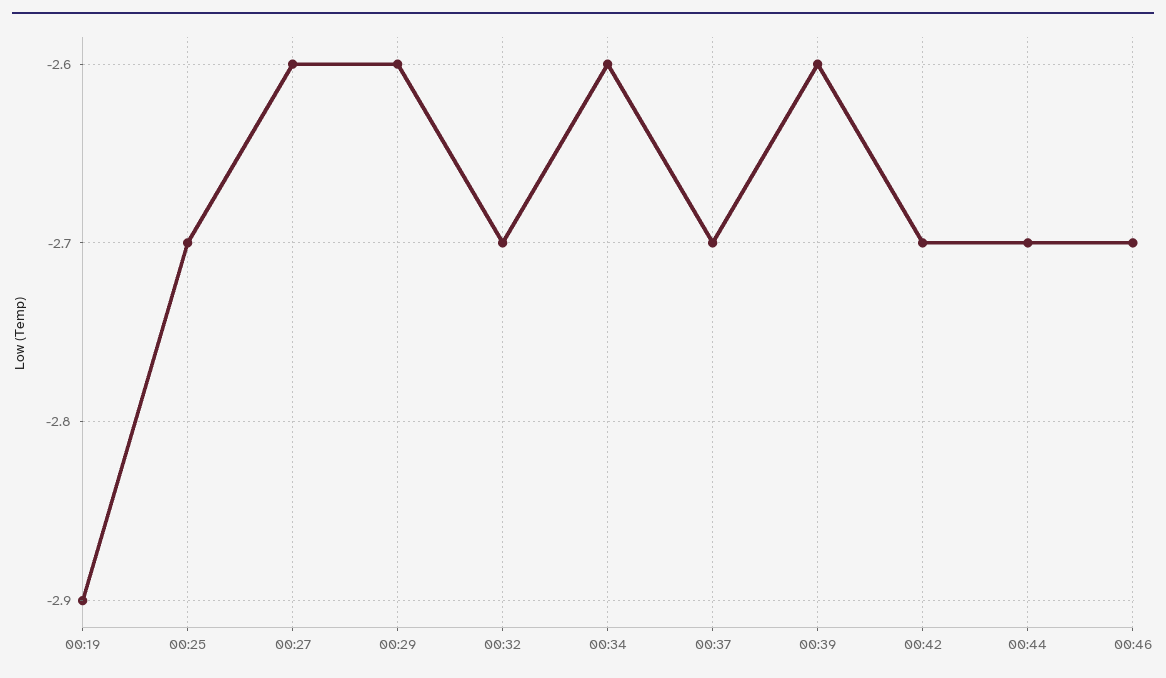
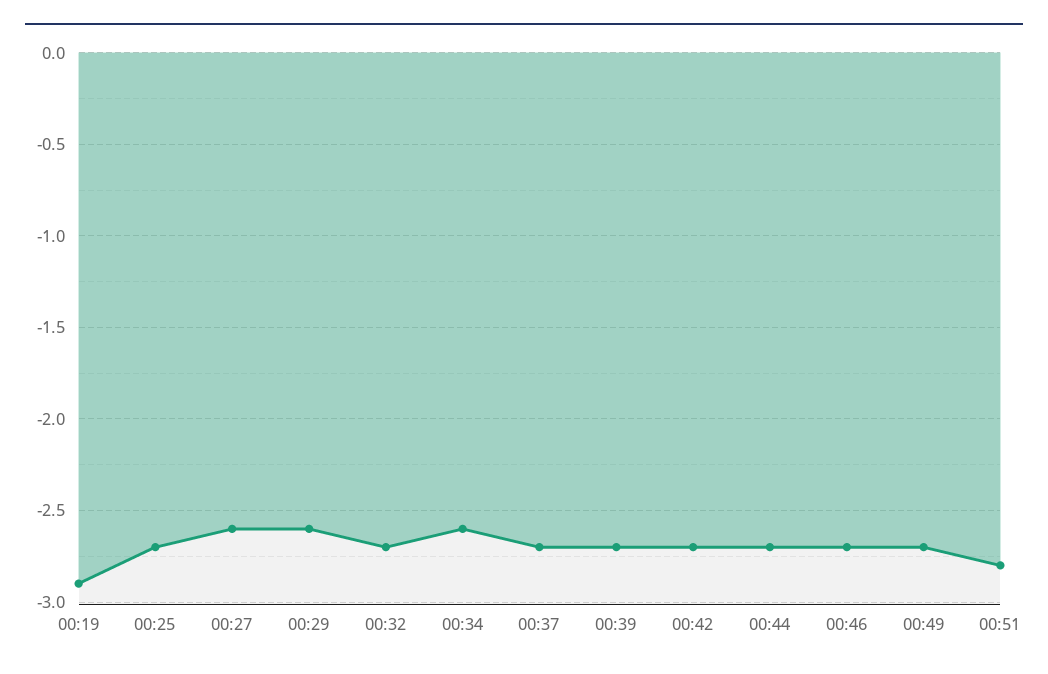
00:39: -2.6 -> -2.7
00:49: none -> -2.7
00:51: none -> -2.8

